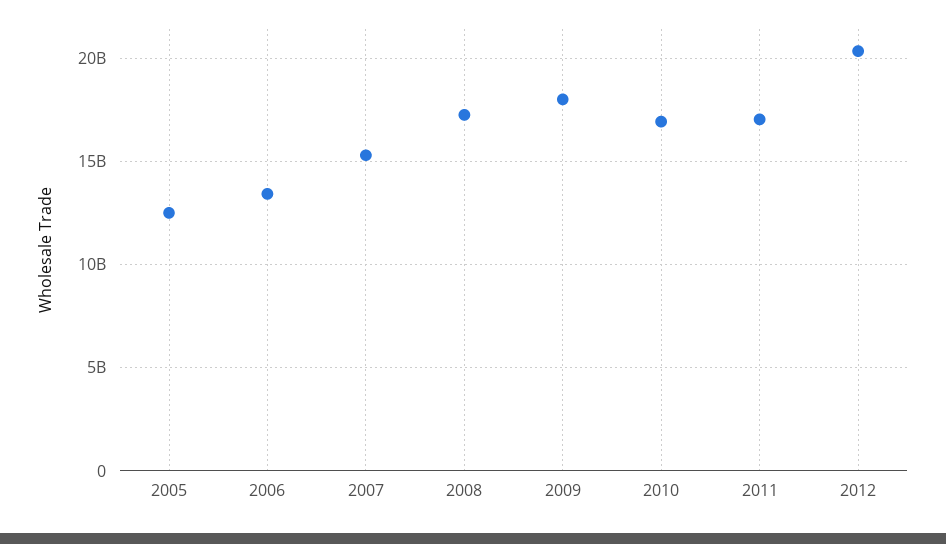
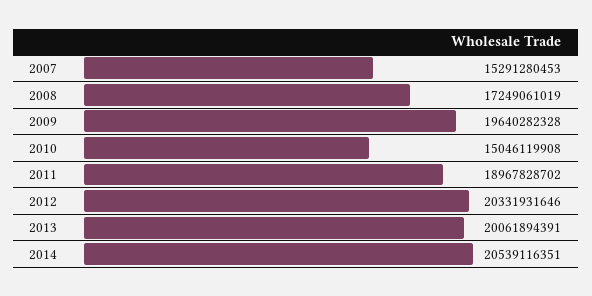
2005: 12500000000 -> none
2006: 13500000000 -> none
2009: 18000000000 -> 19640282328
2010: 17000000000 -> 15046119908
2011: 17000000000 -> 18967828702
2013: none -> 20061894391
2014: none -> 20539116351

